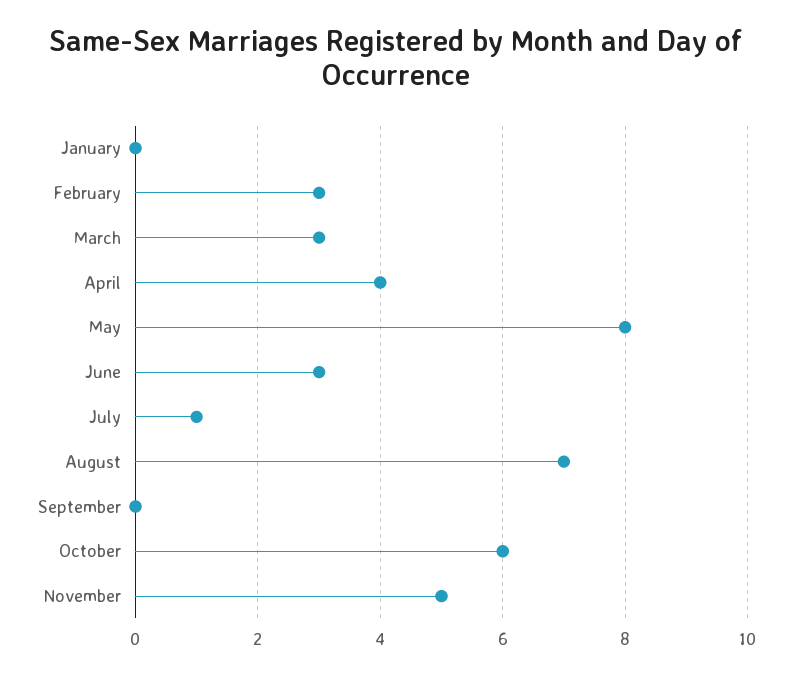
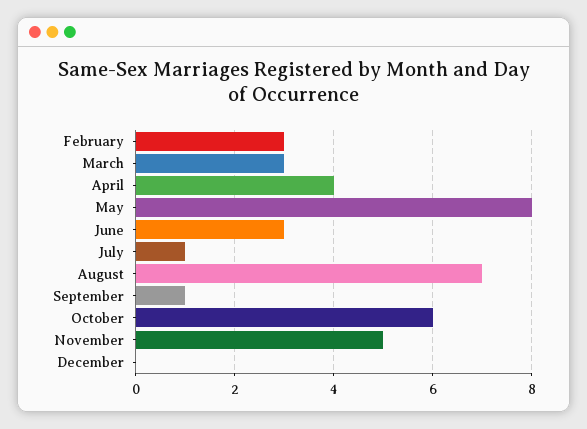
January: 0 -> none
September: 0 -> 1
December: none -> 0

